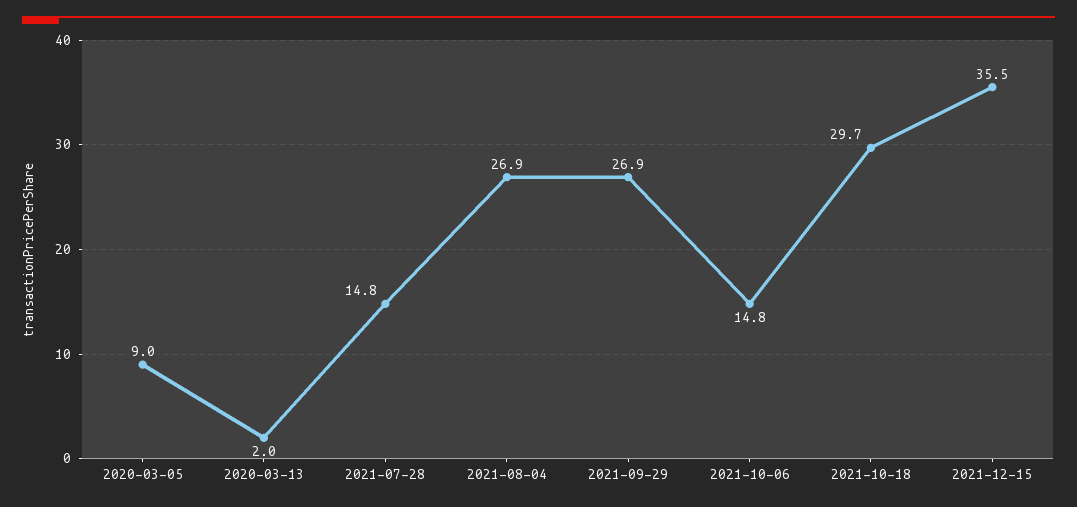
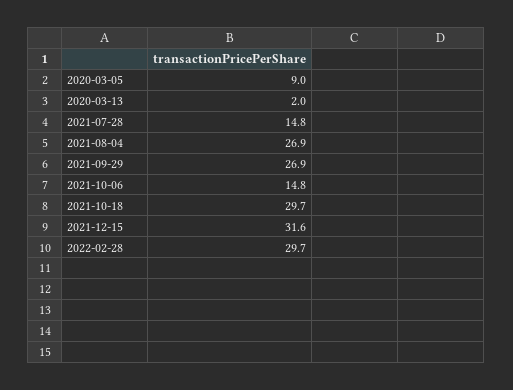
2021-12-15: 35.5 -> 31.6
2022-02-28: none -> 29.7

